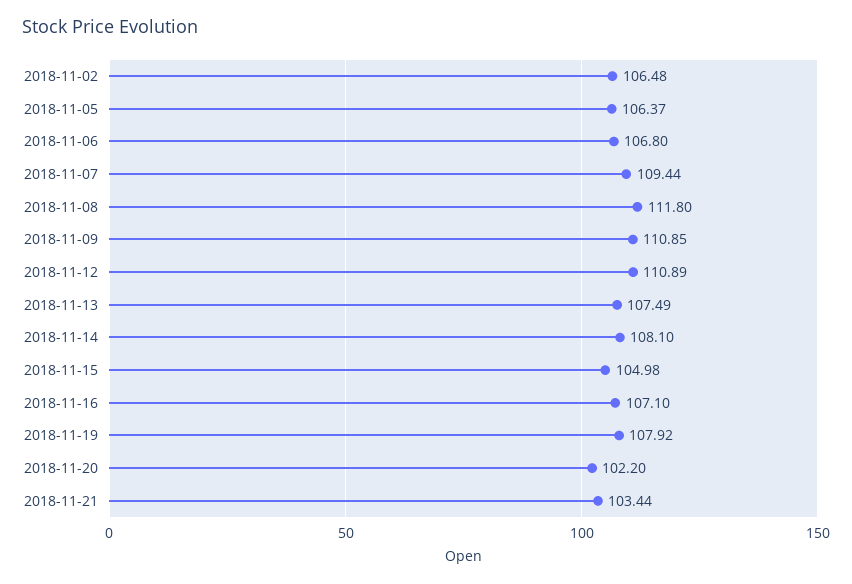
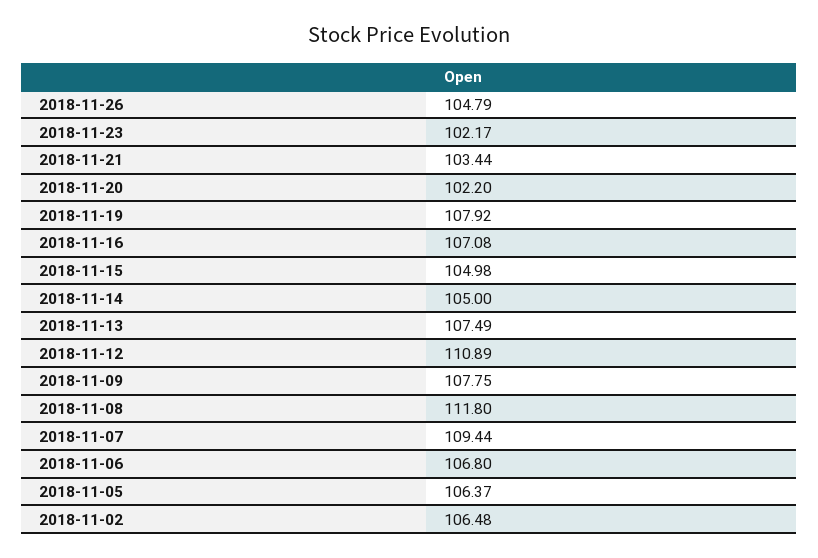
2018-11-09: 110.85 -> 107.75
2018-11-14: 108.1 -> 105
2018-11-16: 107.1 -> 107.08
2018-11-26: none -> 104.79
2018-11-23: none -> 102.17

